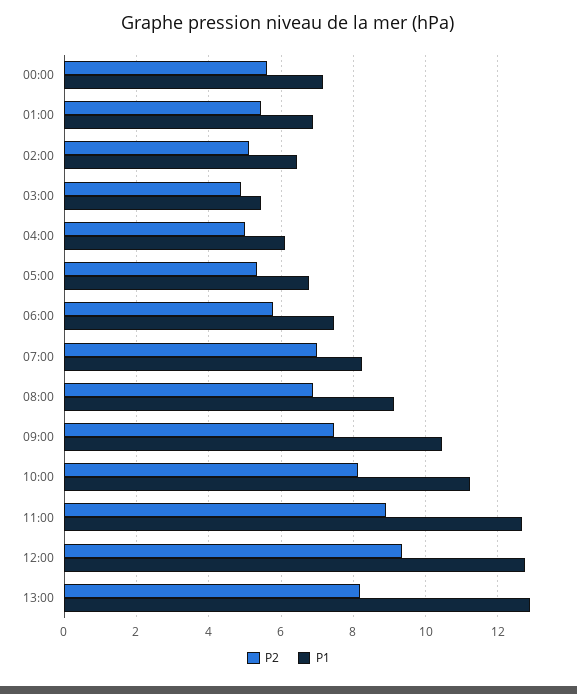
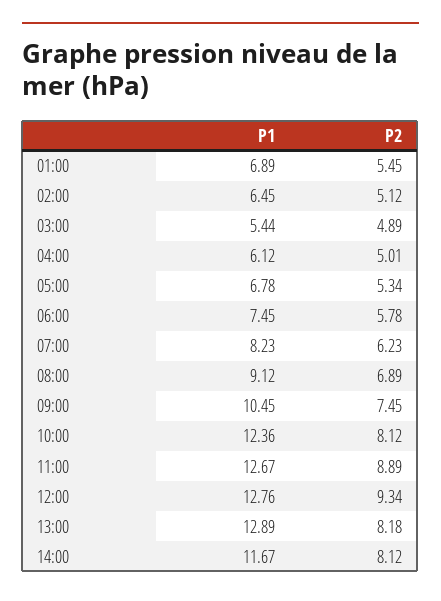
P2, 00:00: 5.6 -> none
P1, 00:00: 7.2 -> none
P2, 07:00: 7 -> 6.23
P1, 10:00: 11.2 -> 12.36
P1, 14:00: none -> 11.67
P2, 14:00: none -> 8.12

